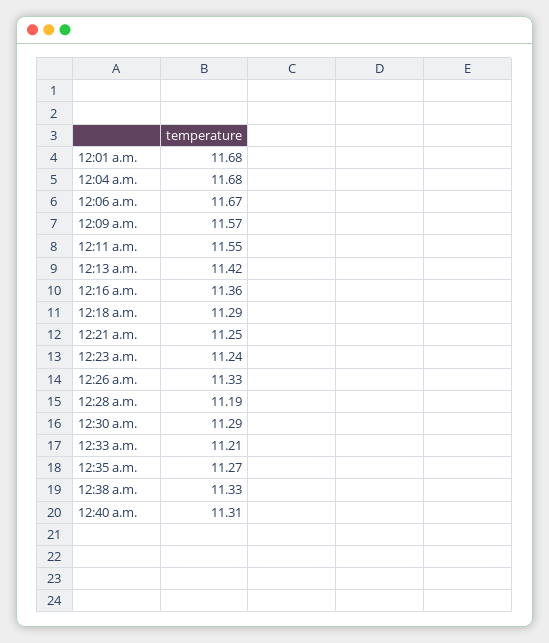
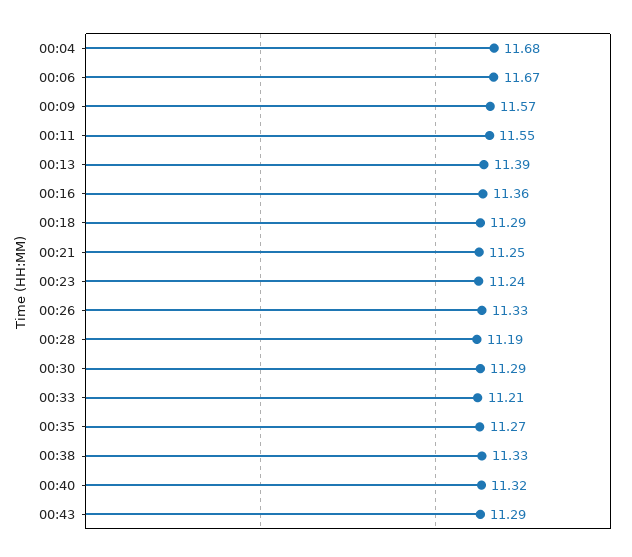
12:01 a.m.: 11.68 -> none
12:13 a.m.: 11.42 -> 11.39
12:40 a.m.: 11.31 -> 11.32
00:43: none -> 11.29

